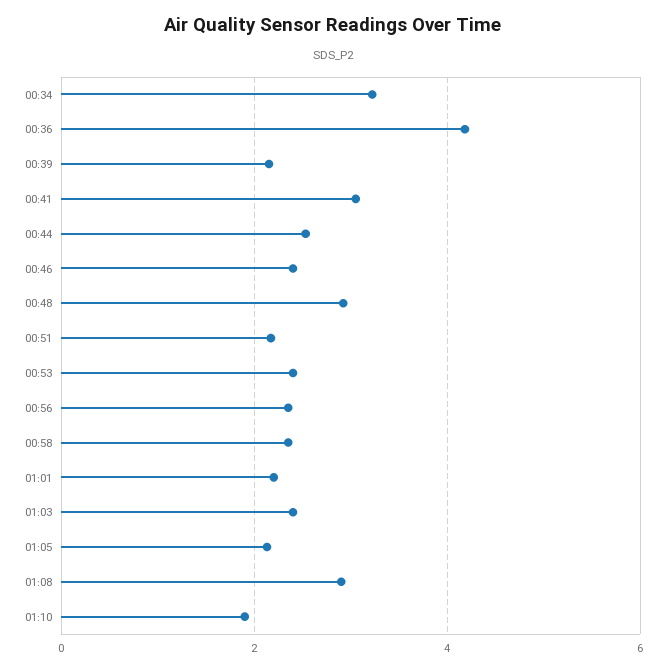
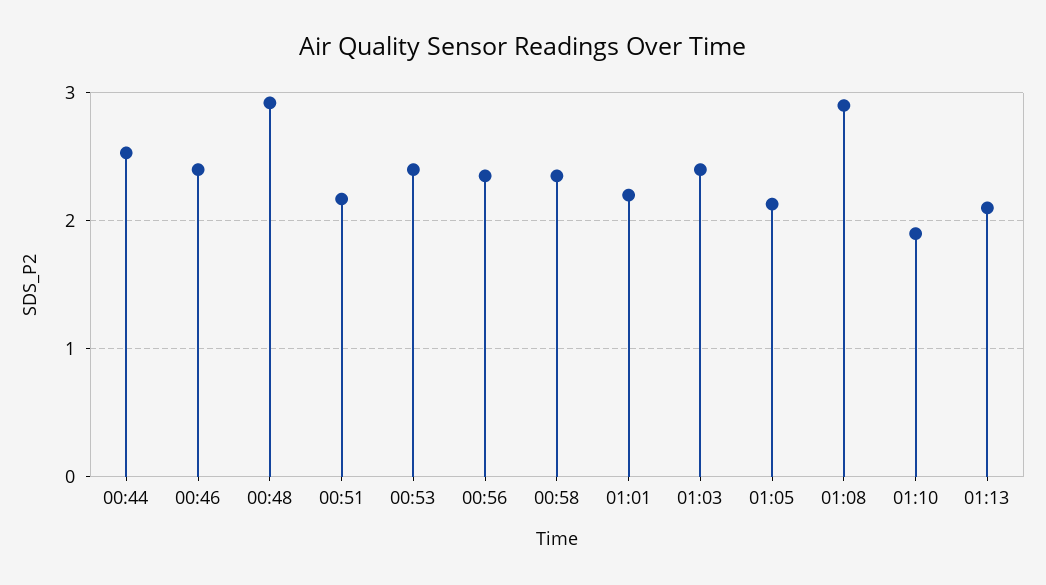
00:34: 3.2 -> none
00:36: 4.2 -> none
00:39: 2.2 -> none
00:41: 3 -> none
01:13: none -> 2.1

